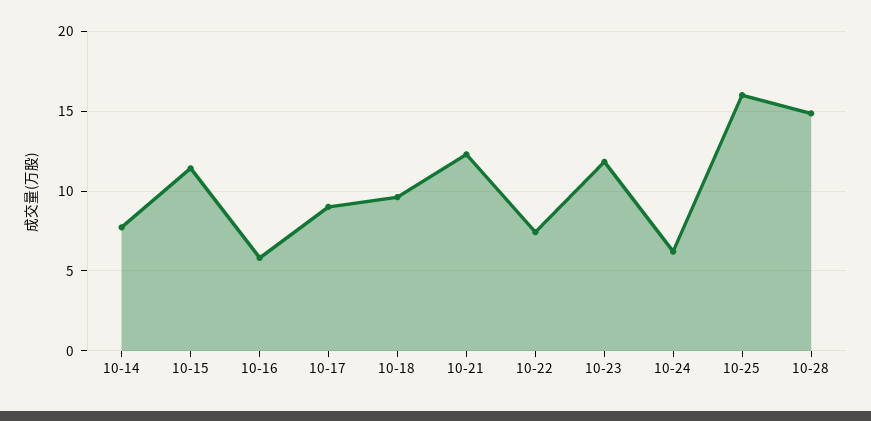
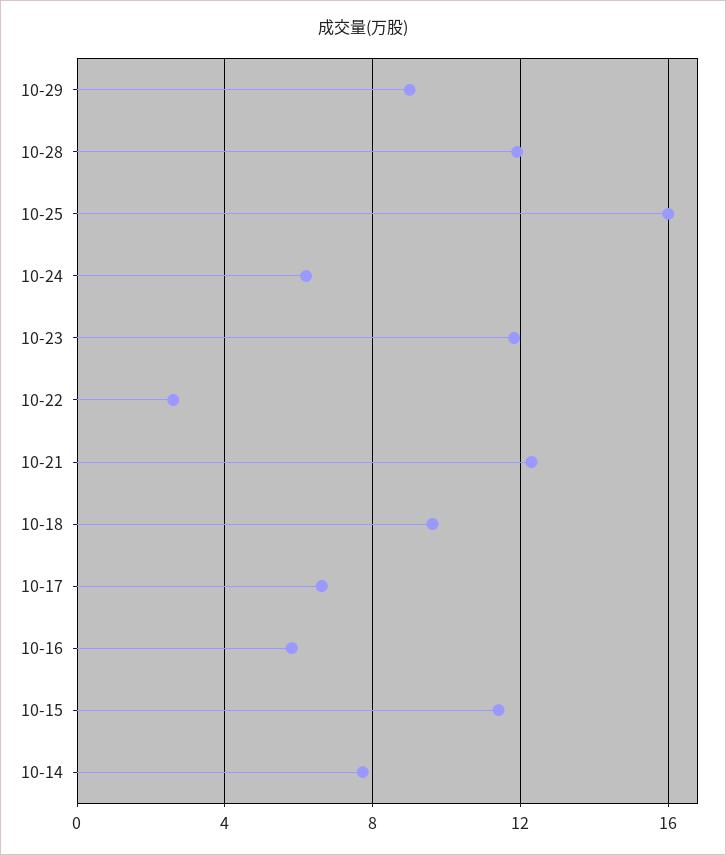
10-17: 9 -> 6.5
10-22: 7.5 -> 2.5
10-28: 15 -> 12
10-29: none -> 9

